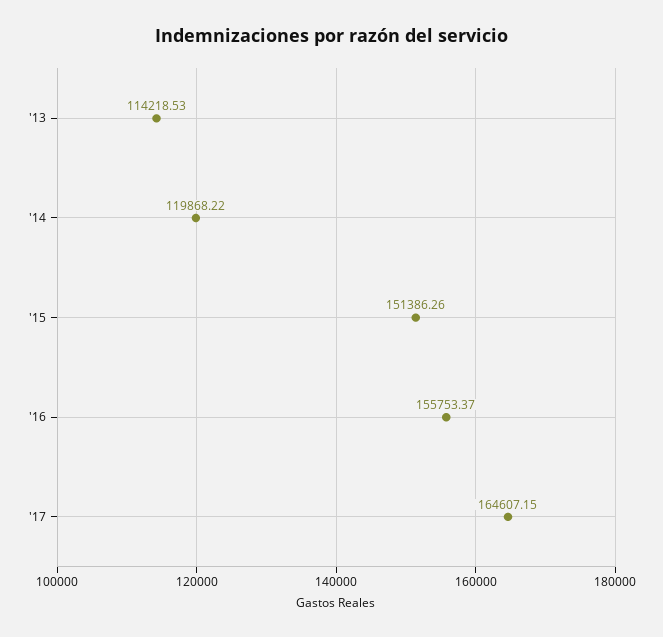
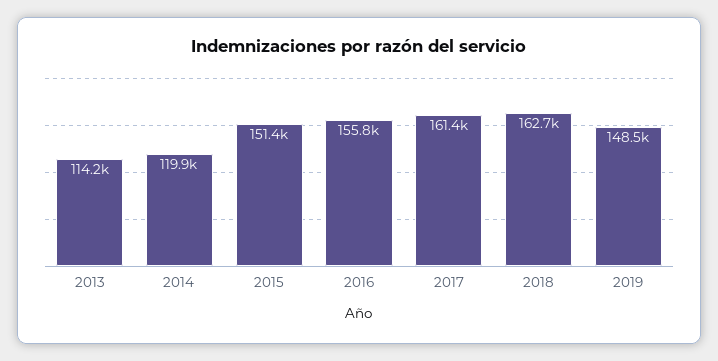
'17: 164607.15 -> 161400
2018: none -> 162700
2019: none -> 148500

